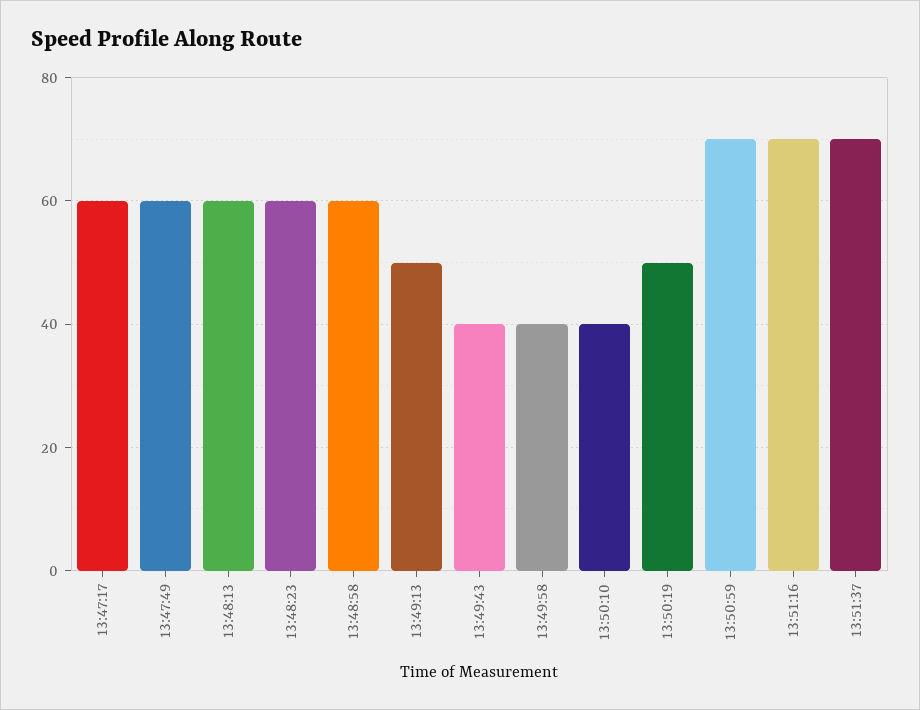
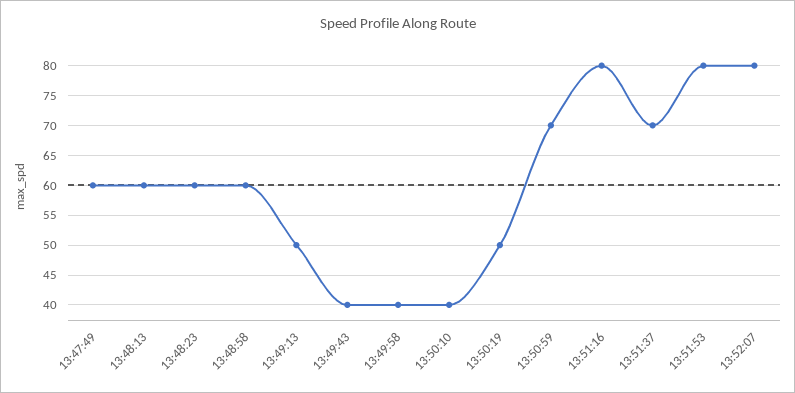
13:47:17: 60 -> none
13:51:16: 70 -> 80
13:51:53: none -> 80
13:52:07: none -> 80

